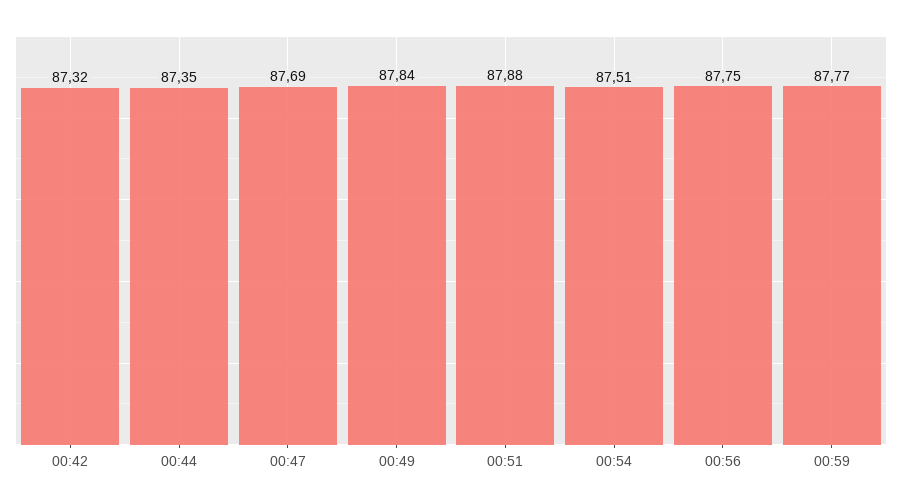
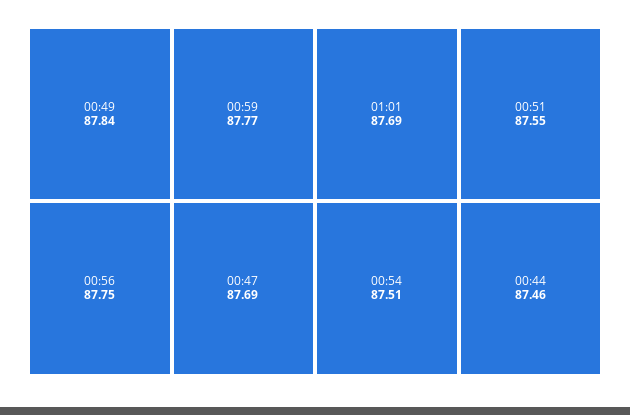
00:42: 87.32 -> none
00:44: 87.35 -> 87.46
00:51: 87.88 -> 87.55
01:01: none -> 87.69

